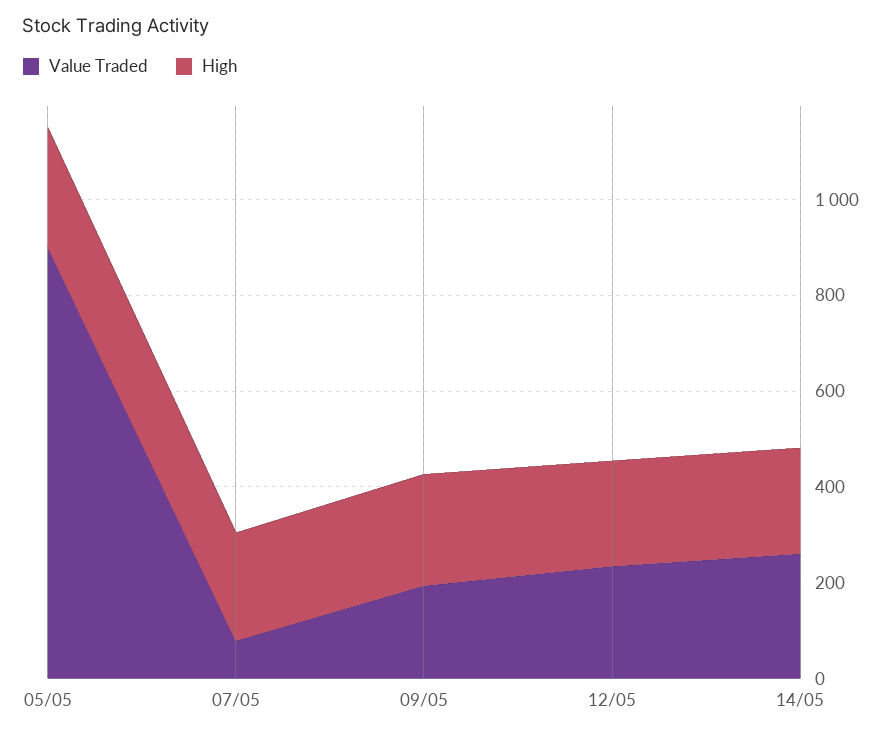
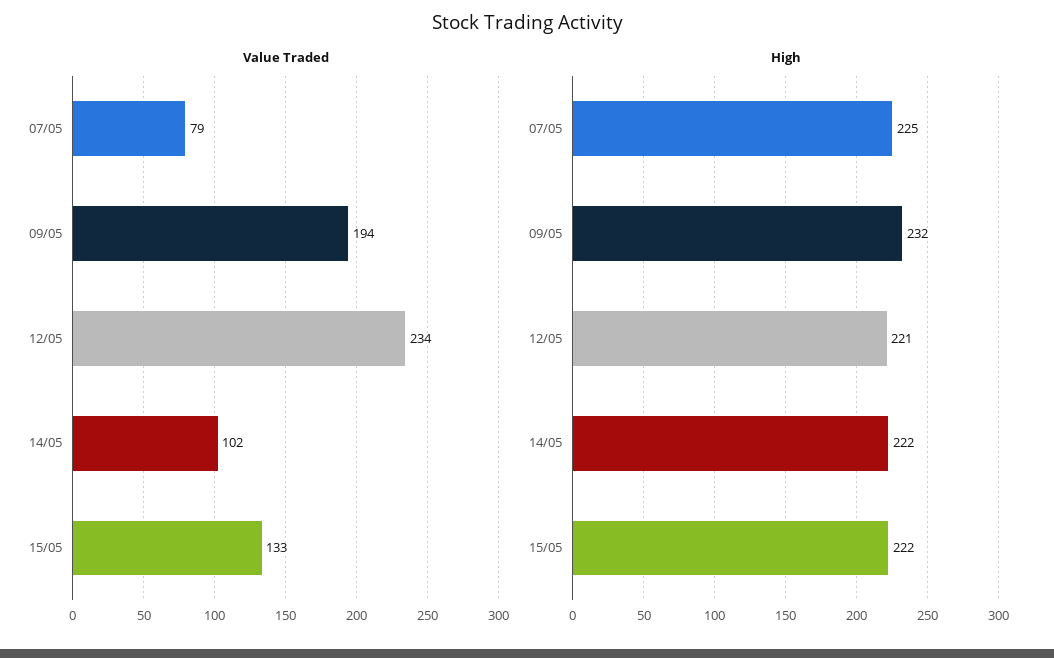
Value Traded, 05/05: 900 -> none
High, 05/05: 250 -> none
Value Traded, 14/05: 250 -> 102
Value Traded, 15/05: none -> 133
High, 15/05: none -> 222

